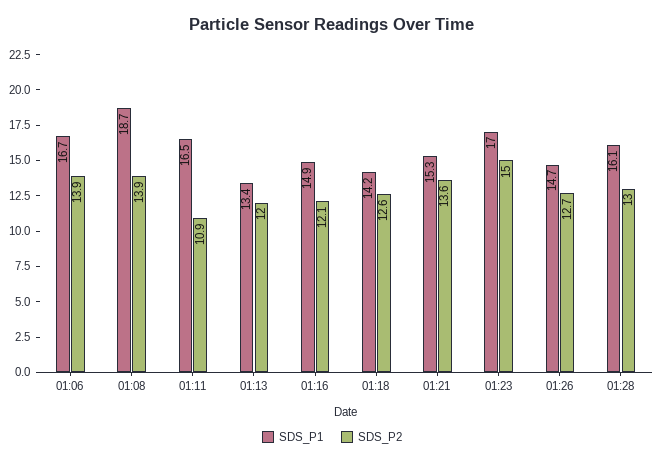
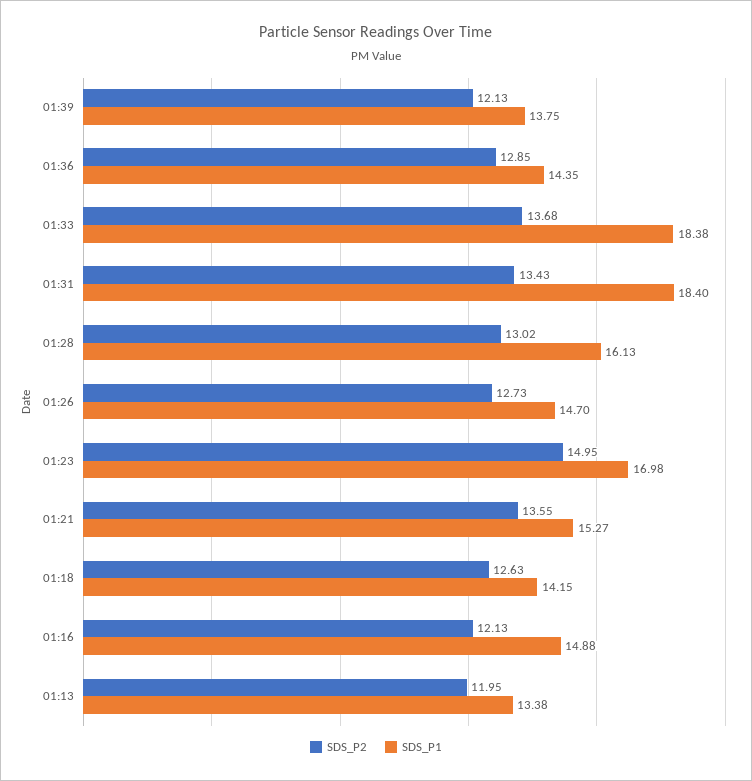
SDS_P1, 01:06: 16.7 -> none
SDS_P2, 01:06: 13.9 -> none
SDS_P1, 01:08: 18.7 -> none
SDS_P2, 01:08: 13.9 -> none
SDS_P1, 01:11: 16.5 -> none
SDS_P2, 01:11: 10.9 -> none
SDS_P2, 01:39: none -> 12.13
SDS_P1, 01:39: none -> 13.75
SDS_P2, 01:36: none -> 12.85
SDS_P1, 01:36: none -> 14.35
SDS_P2, 01:33: none -> 13.68
SDS_P1, 01:33: none -> 18.38
SDS_P2, 01:31: none -> 13.43
SDS_P1, 01:31: none -> 18.4

